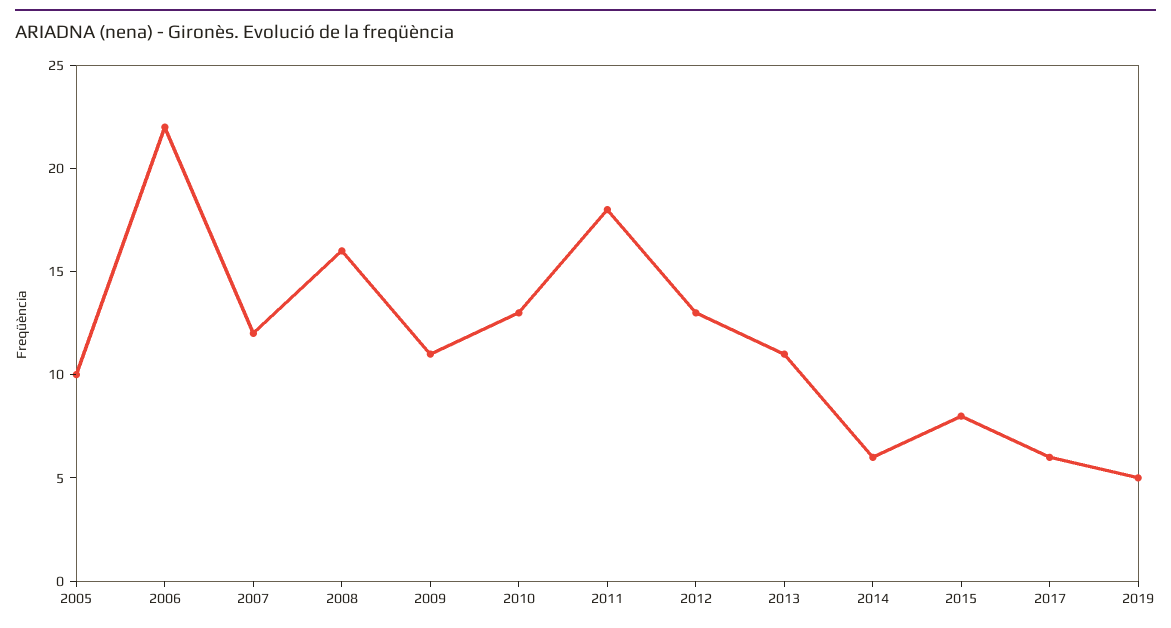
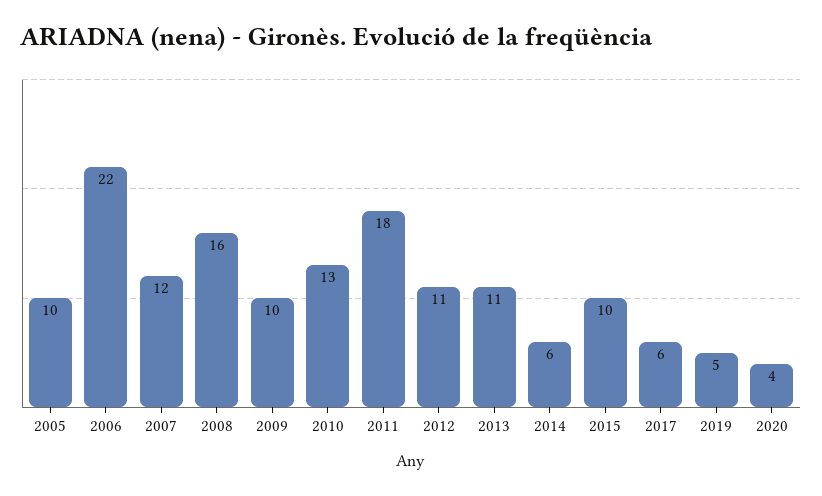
2009: 11 -> 10
2012: 13 -> 11
2015: 8 -> 10
2020: none -> 4

